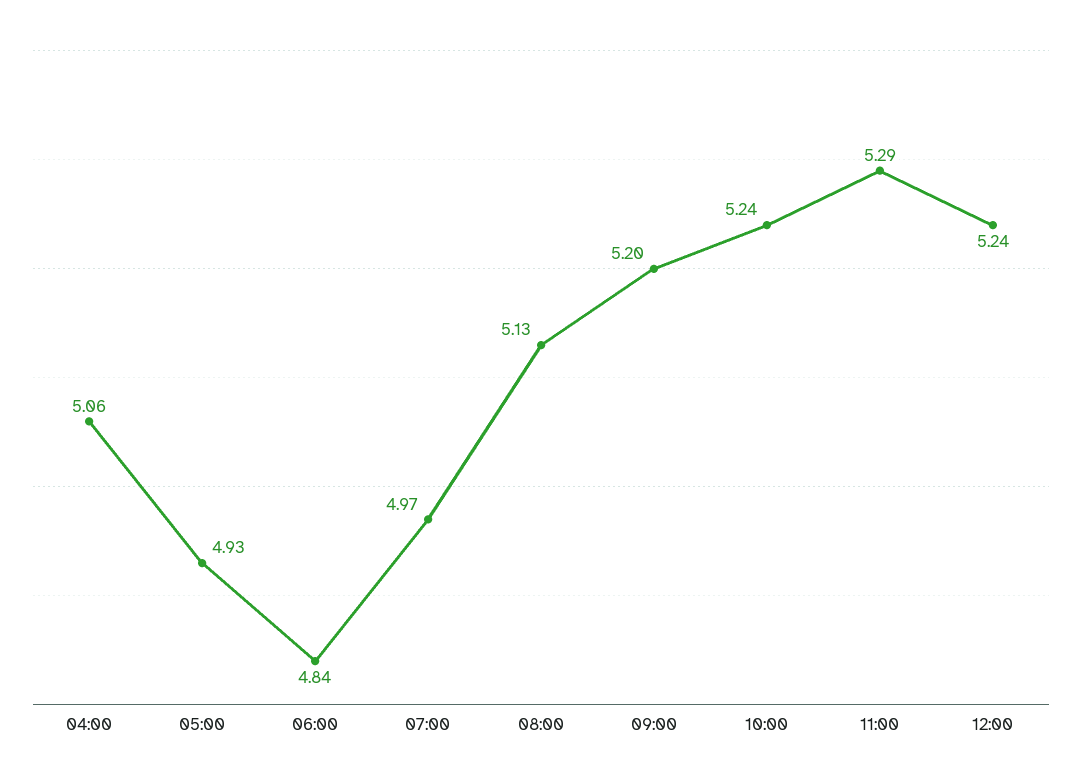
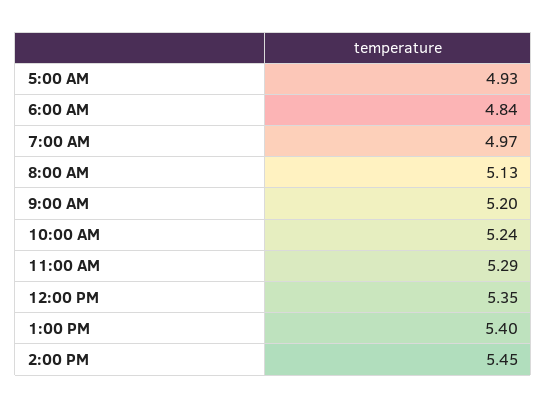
04:00: 5.06 -> none
12:00: 5.24 -> 5.35
1:00 PM: none -> 5.4
2:00 PM: none -> 5.45

